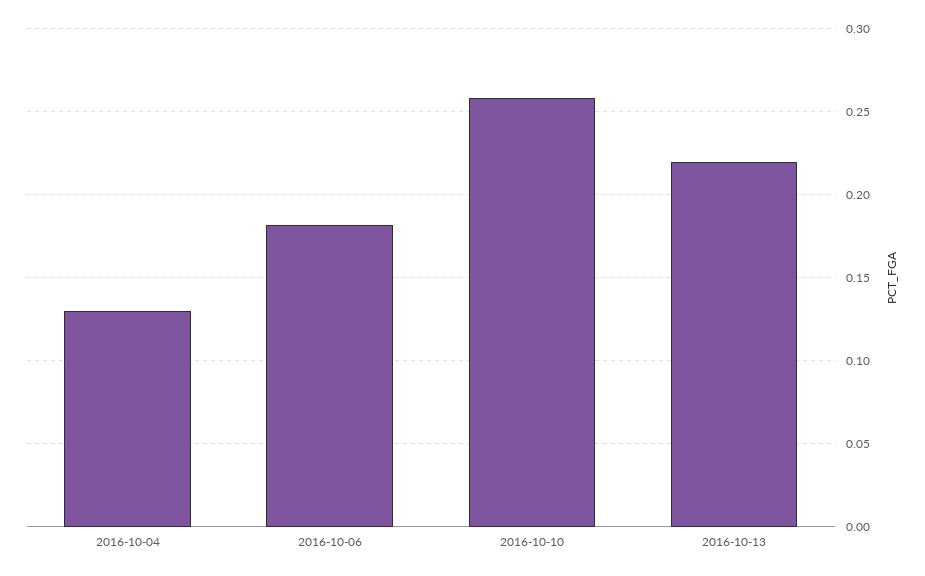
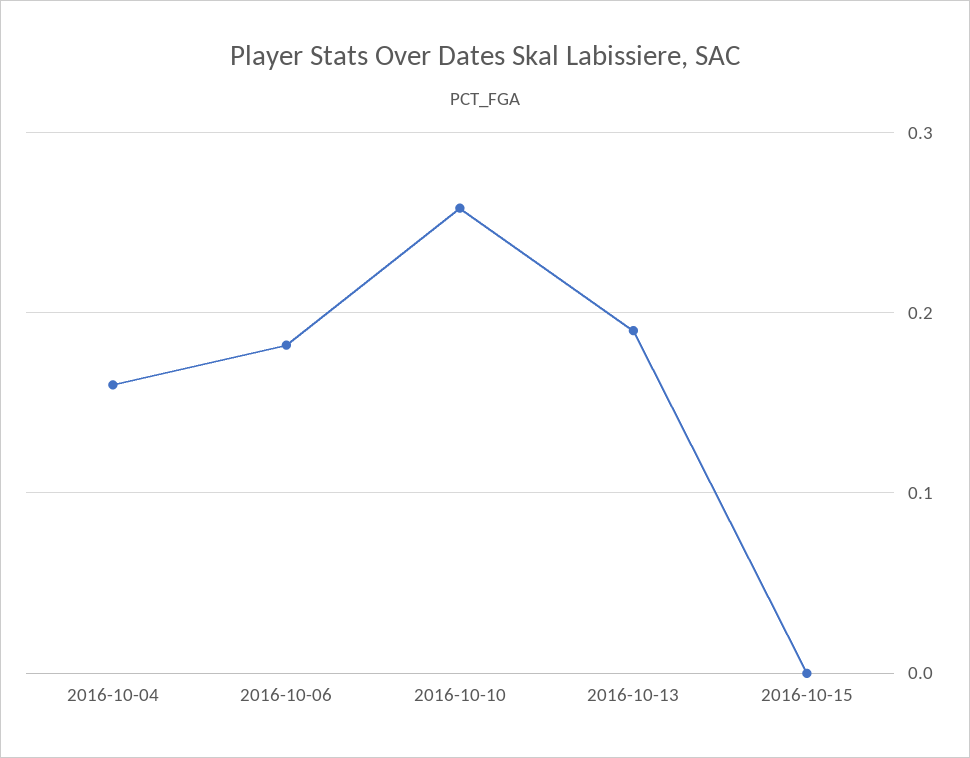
2016-10-04: 0.13 -> 0.16
2016-10-13: 0.22 -> 0.19
2016-10-15: none -> 0

